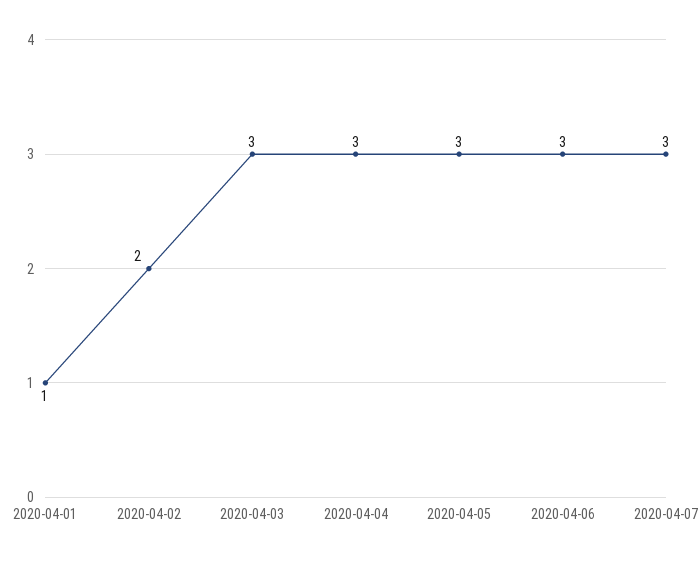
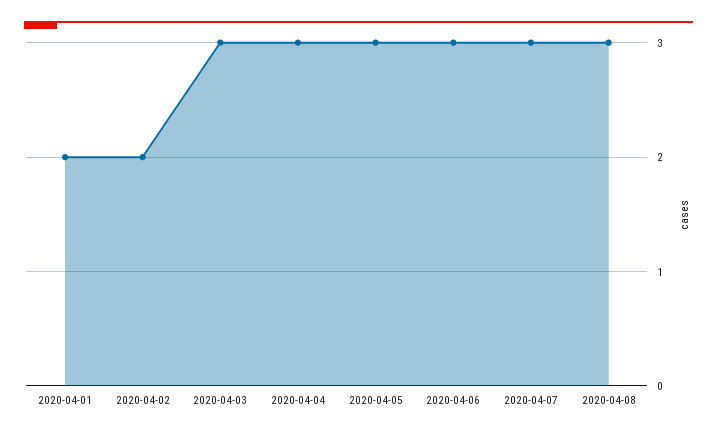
2020-04-01: 1 -> 2
2020-04-08: none -> 3

